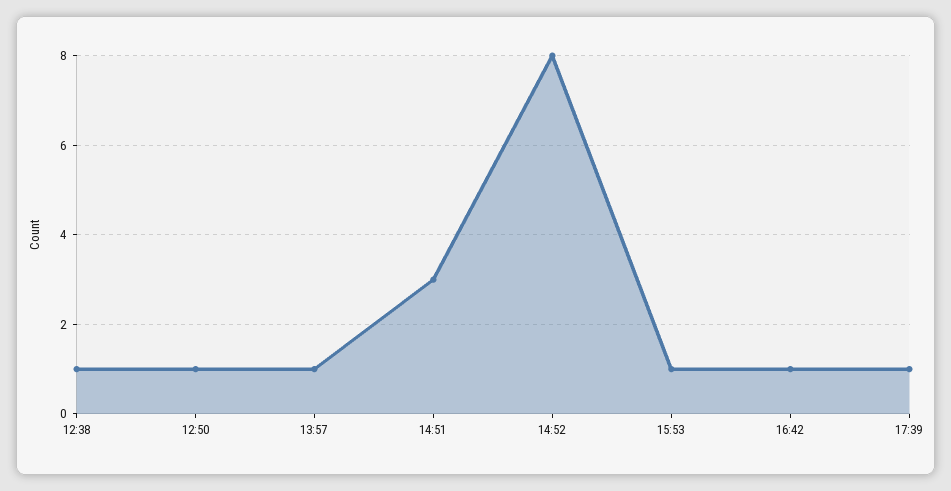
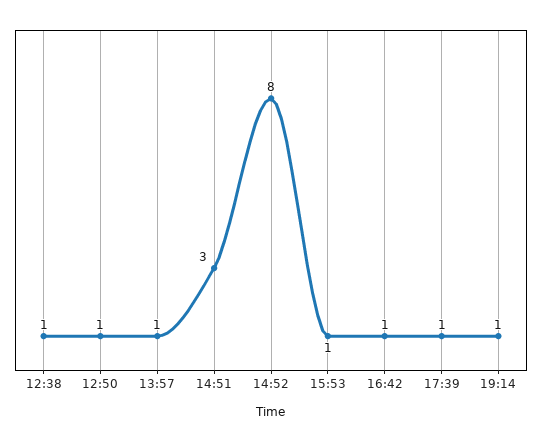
19:14: none -> 1

